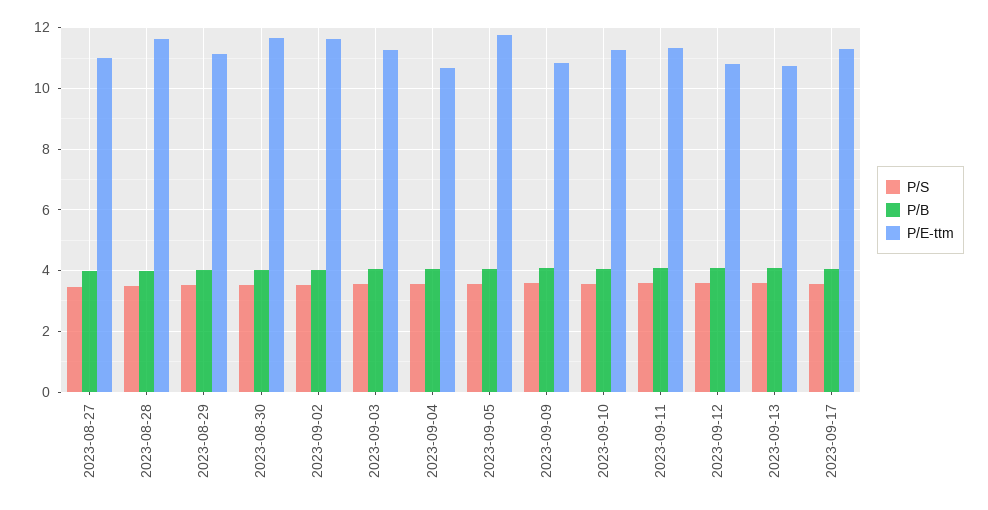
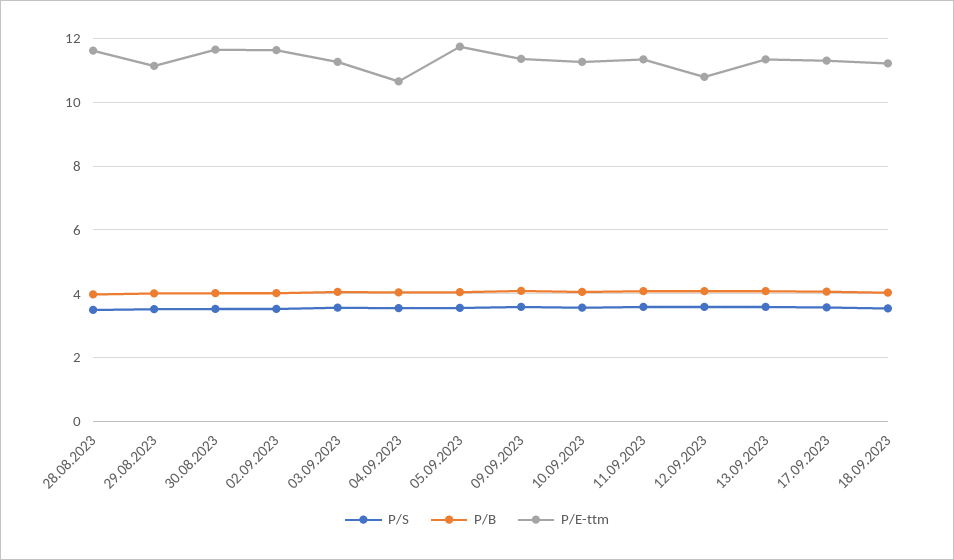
P/S, 2023-08-27: 3.4 -> none
P/B, 2023-08-27: 4 -> none
P/E-ttm, 2023-08-27: 11 -> none
P/E-ttm, 2023-09-09: 10.8 -> 11.4
P/E-ttm, 2023-09-13: 10.8 -> 11.4
P/S, 18.09.2023: none -> 3.6
P/B, 18.09.2023: none -> 4
P/E-ttm, 18.09.2023: none -> 11.2

